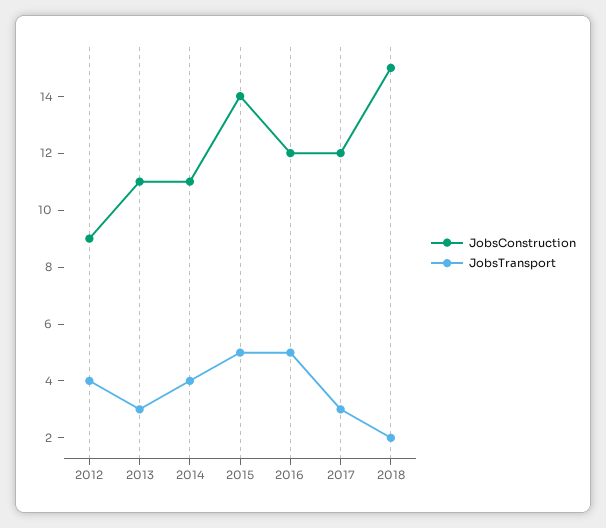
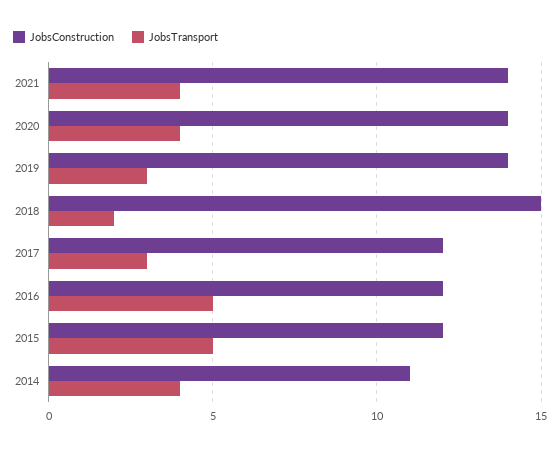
JobsConstruction, 2012: 9 -> none
JobsTransport, 2012: 4 -> none
JobsConstruction, 2013: 11 -> none
JobsTransport, 2013: 3 -> none
JobsConstruction, 2015: 14 -> 12
JobsConstruction, 2021: none -> 14
JobsTransport, 2021: none -> 4
JobsConstruction, 2020: none -> 14
JobsTransport, 2020: none -> 4
JobsConstruction, 2019: none -> 14
JobsTransport, 2019: none -> 3

